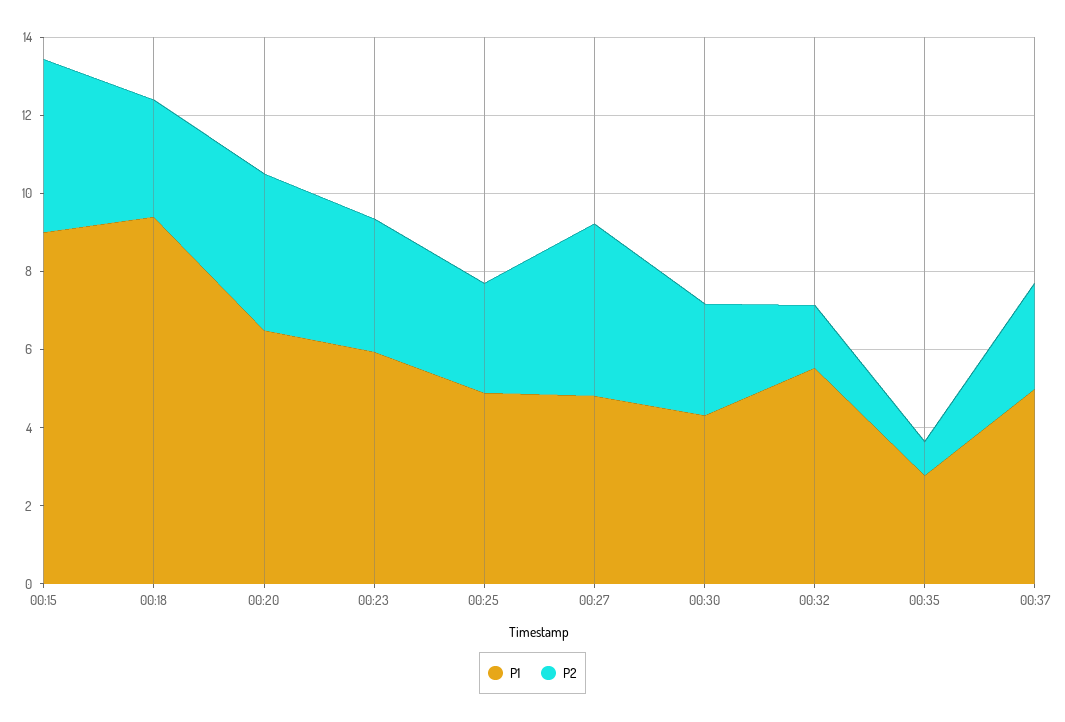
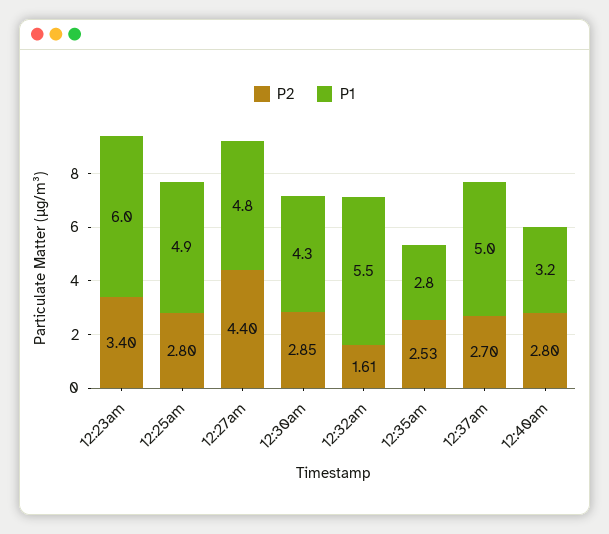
P1, 00:15: 9 -> none
P2, 00:15: 4.5 -> none
P1, 00:18: 9.5 -> none
P2, 00:18: 3 -> none
P1, 00:20: 6.5 -> none
P2, 00:20: 4 -> none
P2, 00:35: 1 -> 2.53
P2, 12:40am: none -> 2.8
P1, 12:40am: none -> 3.2

